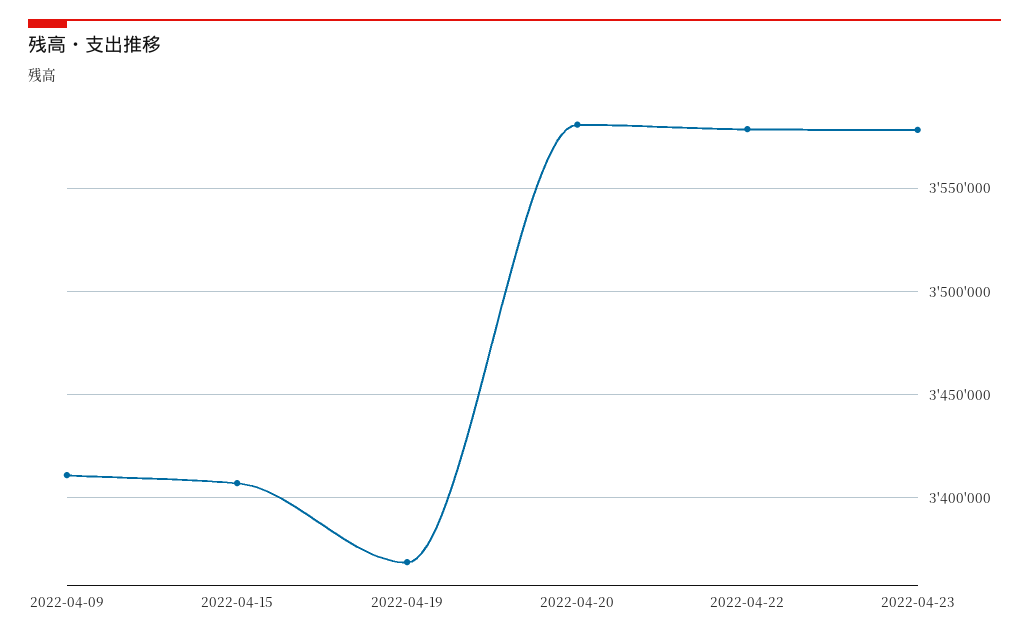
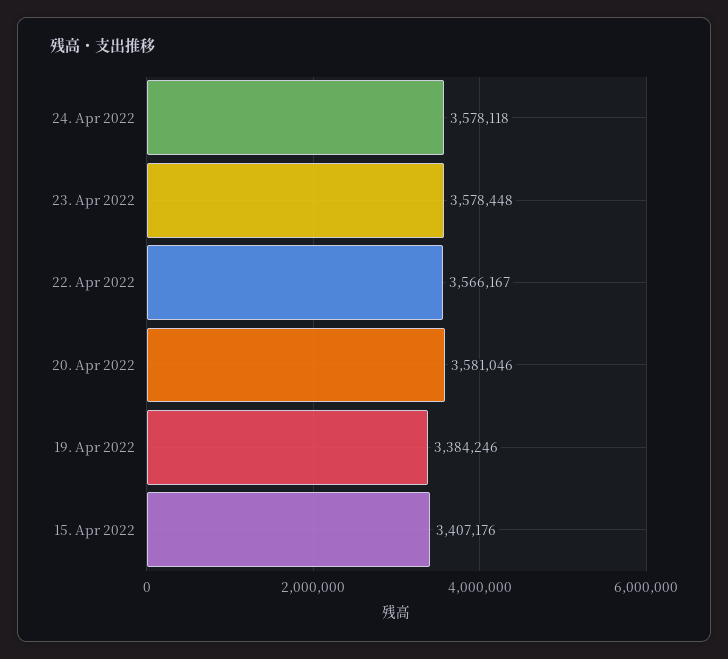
2022-04-09: 3410000 -> none
2022-04-19: 3370000 -> 3384246
2022-04-22: 3580000 -> 3566167
24. Apr 2022: none -> 3578118

